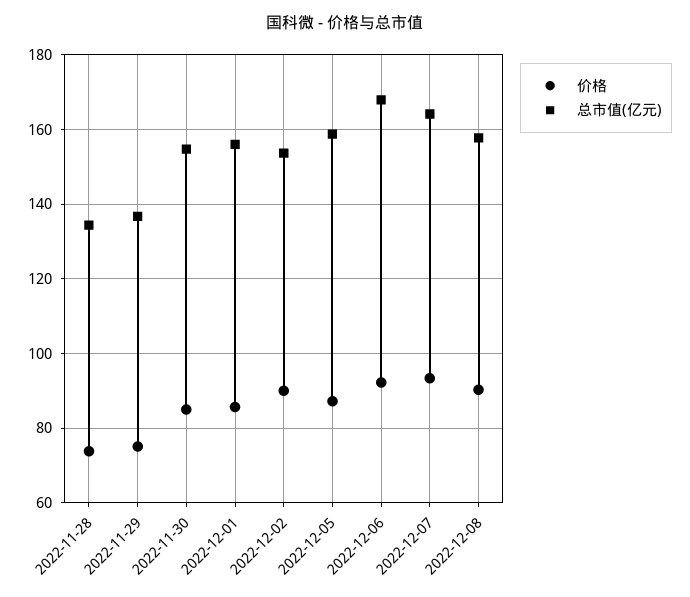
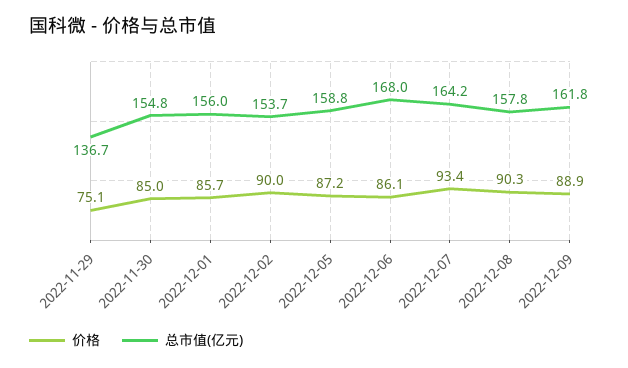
价格, 2022-11-28: 74 -> none
总市值(亿元), 2022-11-28: 134 -> none
价格, 2022-12-06: 92 -> 86.1
价格, 2022-12-09: none -> 88.9
总市值(亿元), 2022-12-09: none -> 161.8

